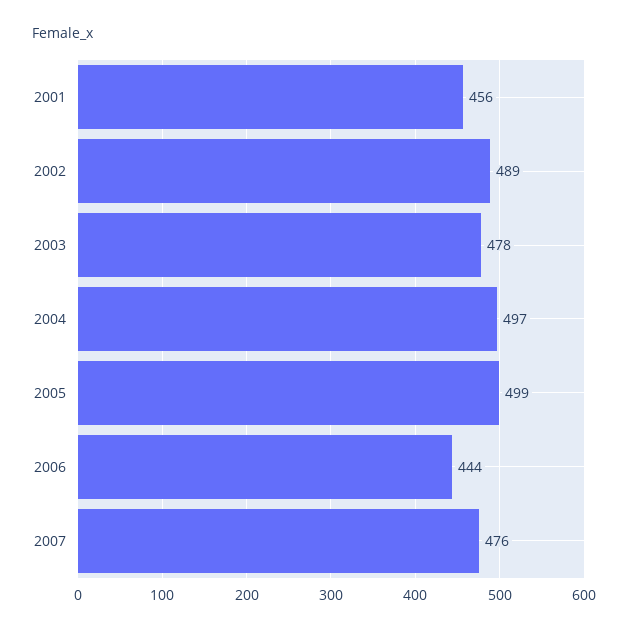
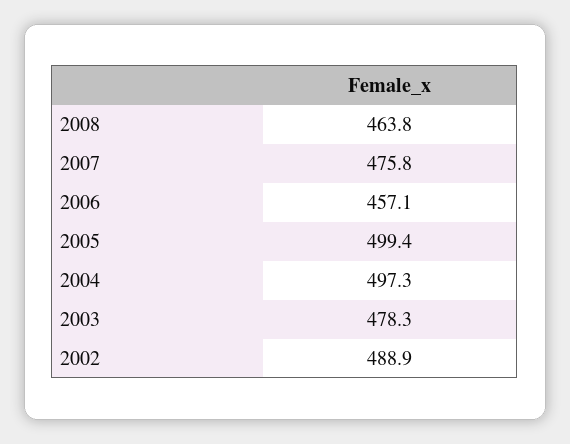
2001: 456 -> none
2006: 444 -> 457.1
2008: none -> 463.8

